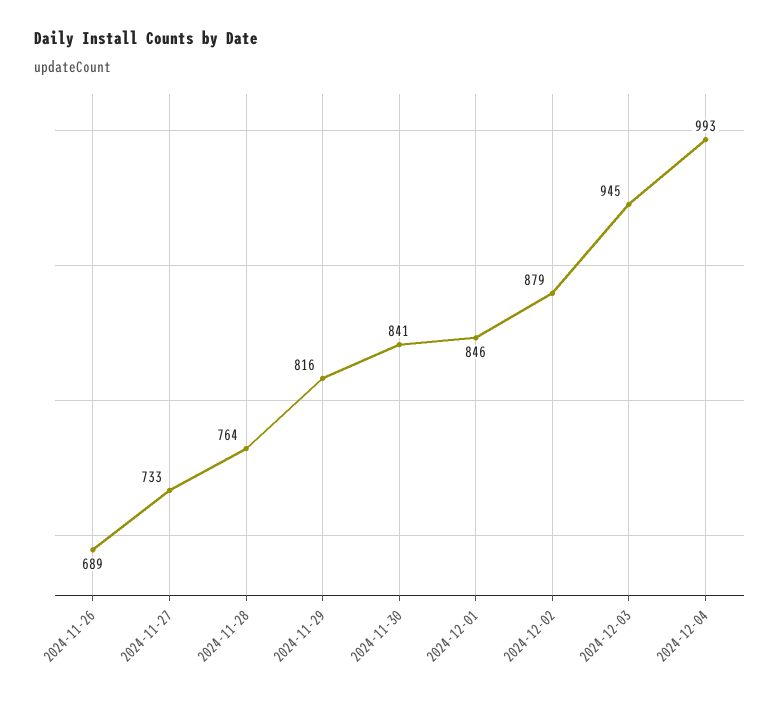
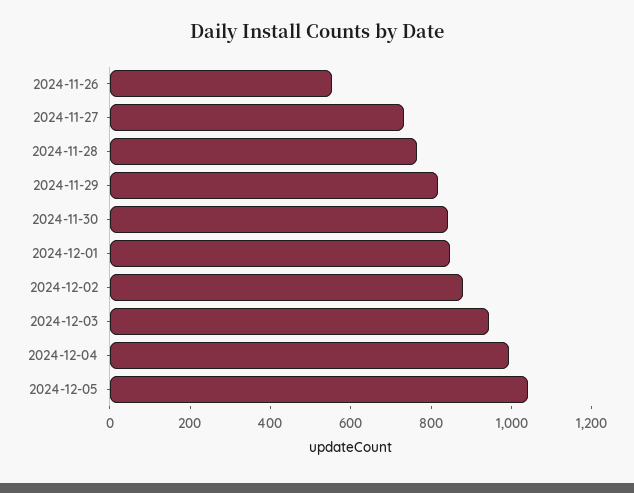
2024-11-26: 689 -> 550
2024-12-05: none -> 1050

